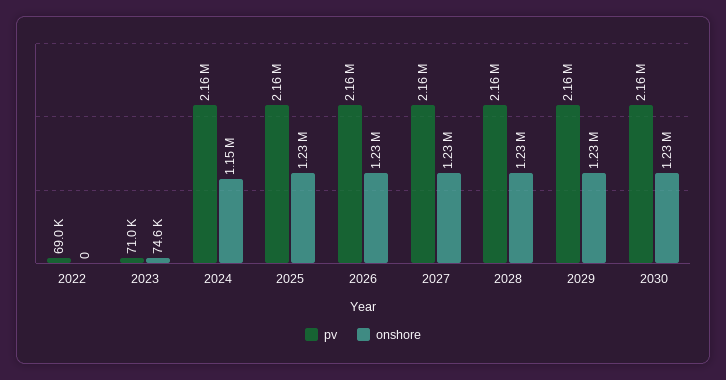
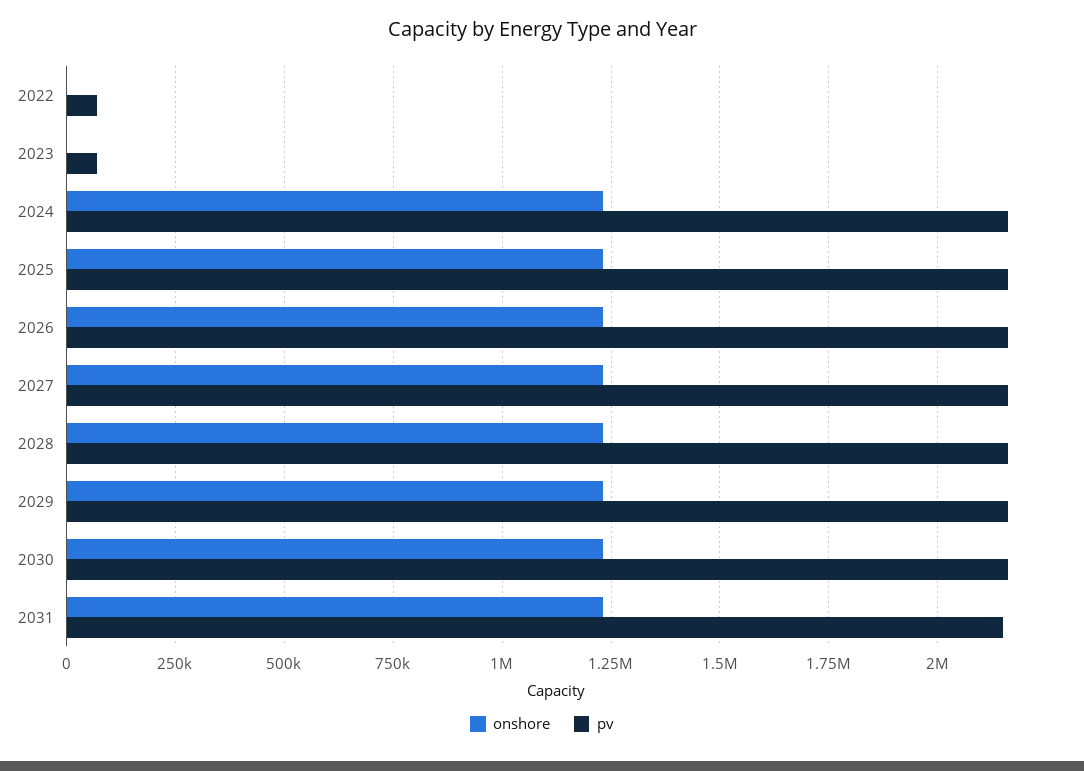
onshore, 2023: 74600 -> 0
onshore, 2024: 1150000 -> 1225000
onshore, 2031: none -> 1225000
pv, 2031: none -> 2150000

